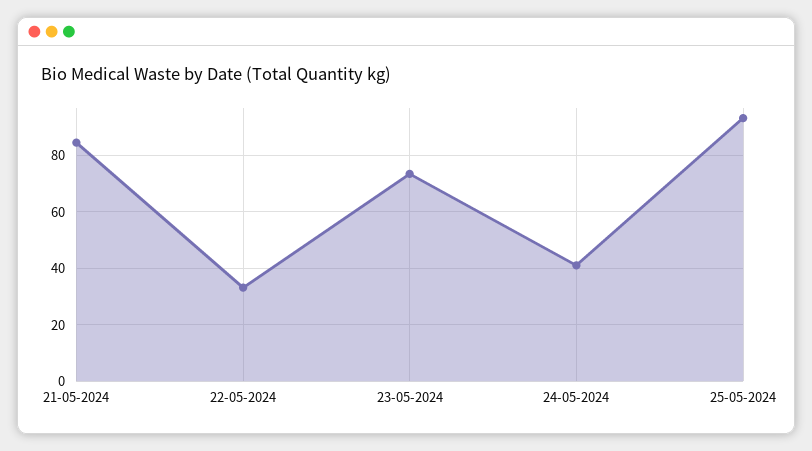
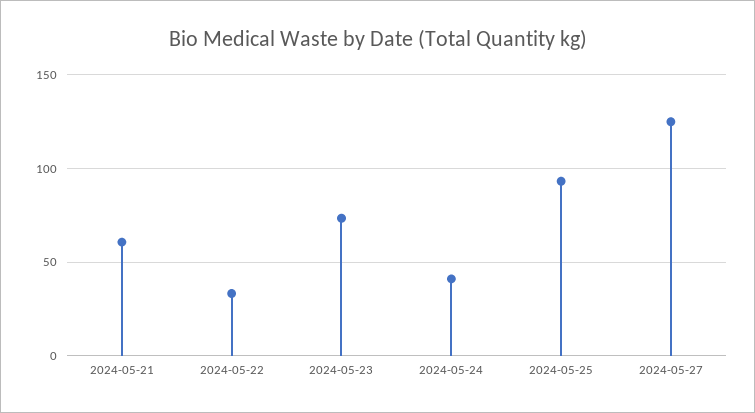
21-05-2024: 85 -> 60
2024-05-27: none -> 125

